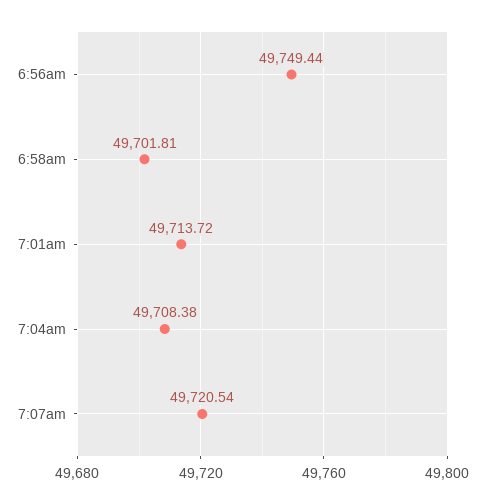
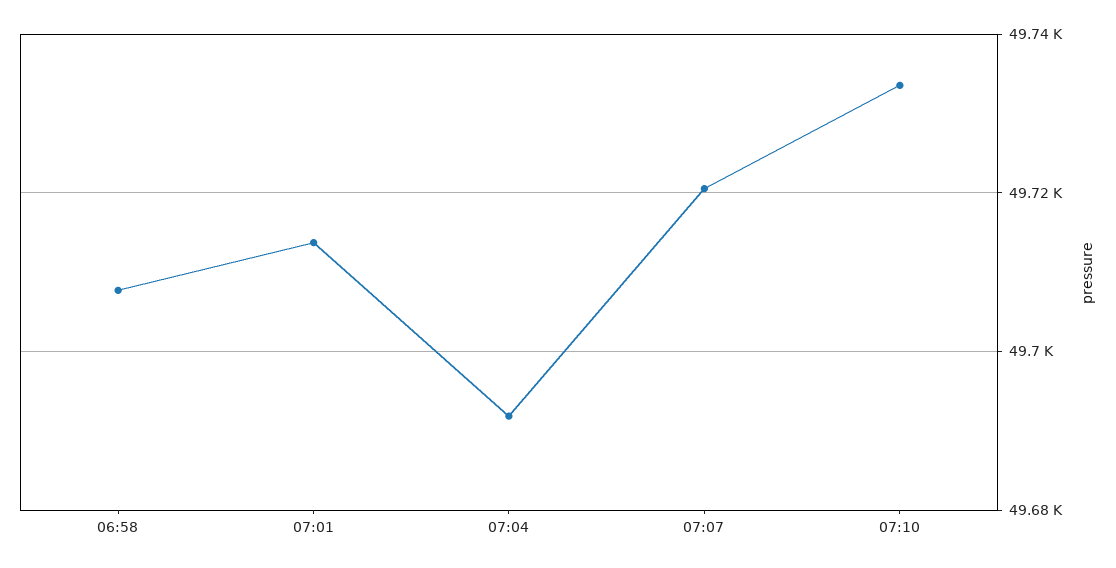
6:56am: 49749.44 -> none
6:58am: 49701.81 -> 49708
7:04am: 49708.38 -> 49692
07:10: none -> 49734

